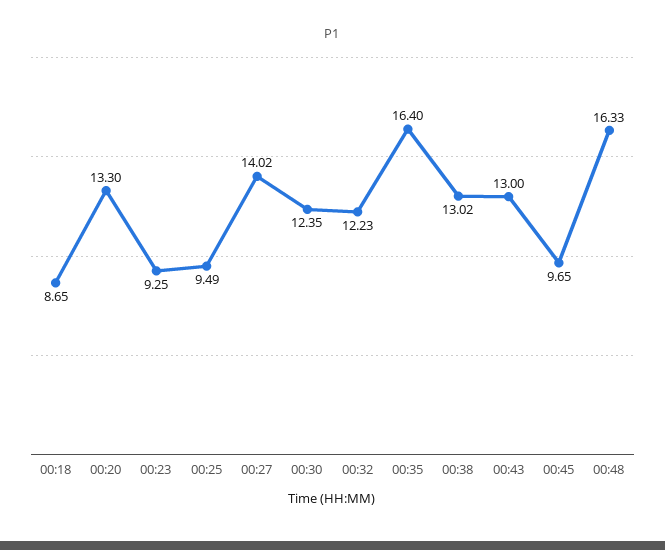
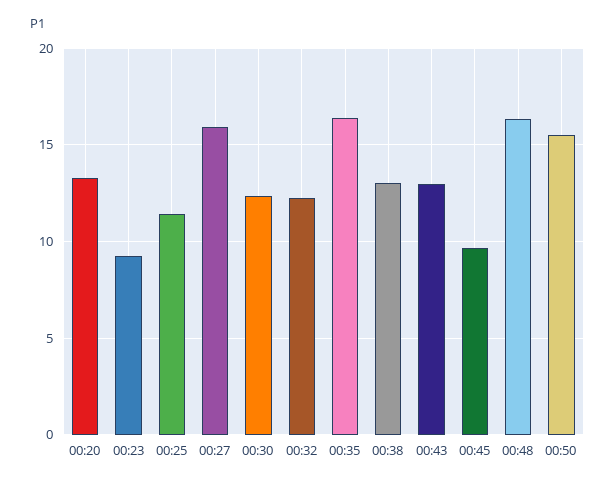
00:18: 8.65 -> none
00:25: 9.49 -> 11.5
00:27: 14.02 -> 16
00:50: none -> 15.5

